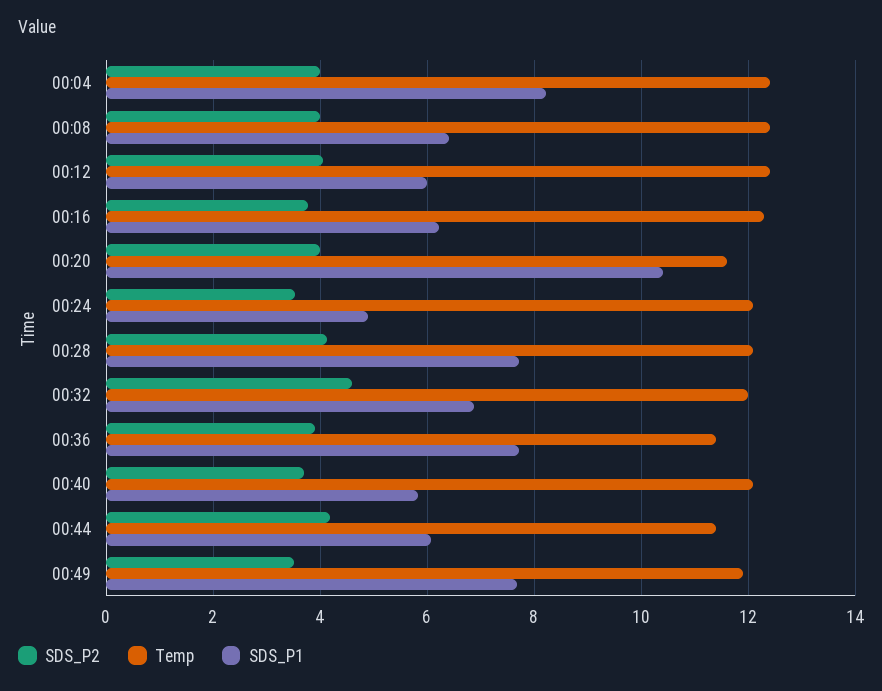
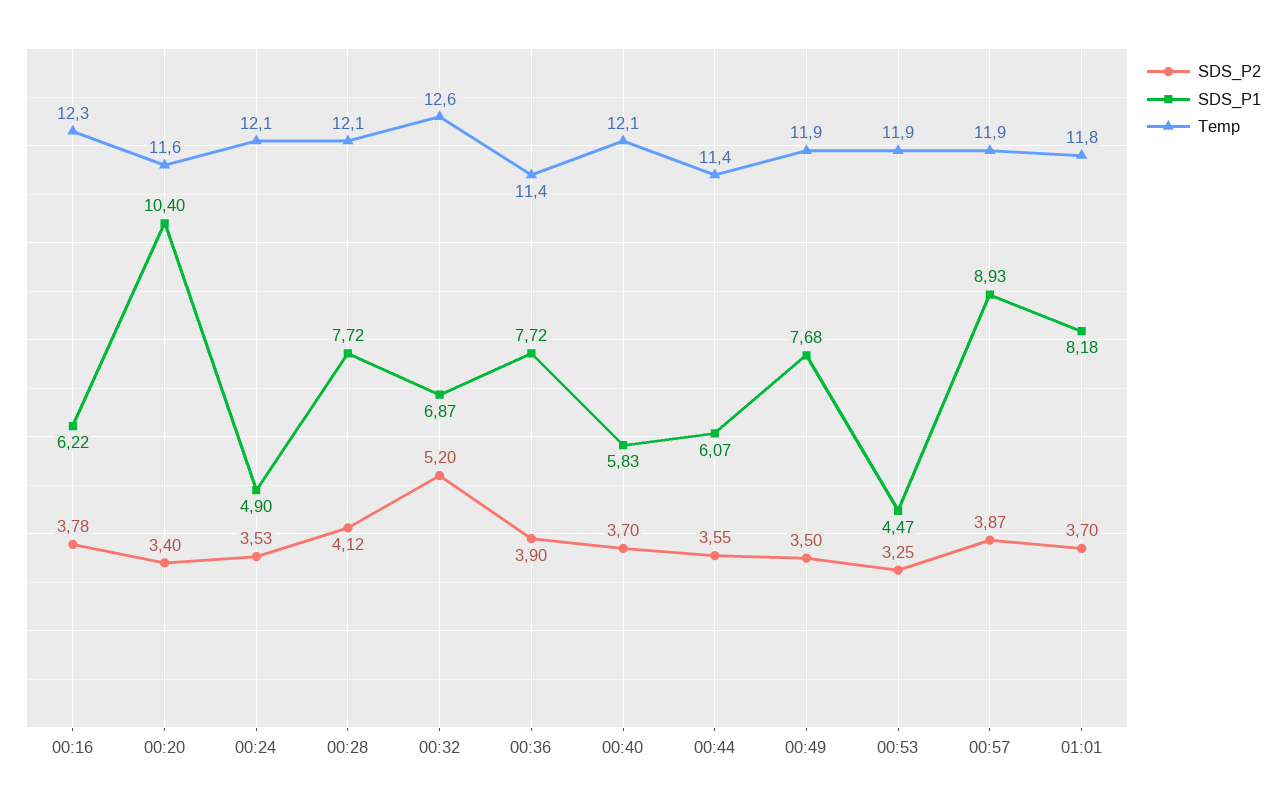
SDS_P2, 00:04: 4 -> none
Temp, 00:04: 12.4 -> none
SDS_P1, 00:04: 8.2 -> none
SDS_P2, 00:08: 4 -> none
Temp, 00:08: 12.4 -> none
SDS_P1, 00:08: 6.4 -> none
SDS_P2, 00:12: 4 -> none
Temp, 00:12: 12.4 -> none
SDS_P1, 00:12: 6 -> none
SDS_P2, 00:20: 4 -> 3.4
SDS_P2, 00:32: 4.6 -> 5.2
Temp, 00:32: 12 -> 12.6
SDS_P2, 00:44: 4.2 -> 3.55
SDS_P2, 00:53: none -> 3.25
SDS_P1, 00:53: none -> 4.47
Temp, 00:53: none -> 11.9
SDS_P2, 00:57: none -> 3.87
SDS_P1, 00:57: none -> 8.93
Temp, 00:57: none -> 11.9
SDS_P2, 01:01: none -> 3.7
SDS_P1, 01:01: none -> 8.18
Temp, 01:01: none -> 11.8

